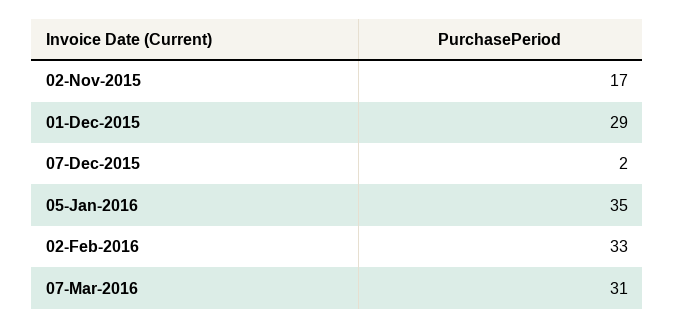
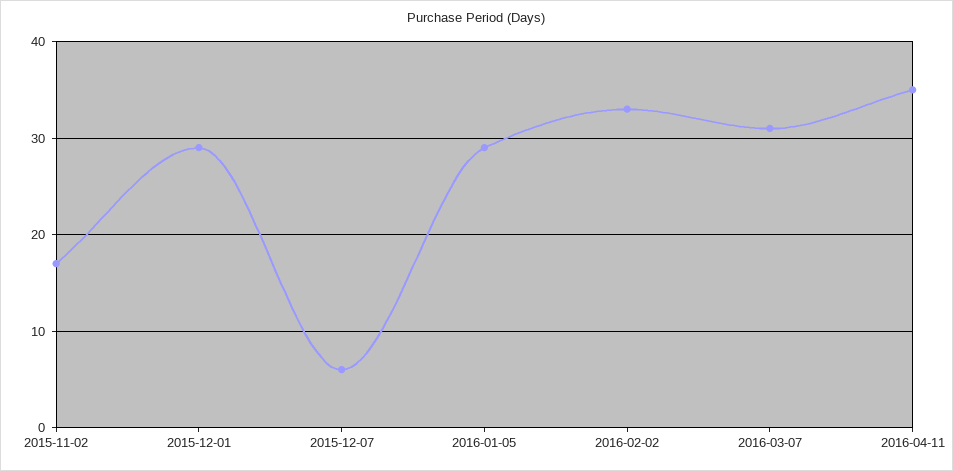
07-Dec-2015: 2 -> 6
05-Jan-2016: 35 -> 29
2016-04-11: none -> 35

